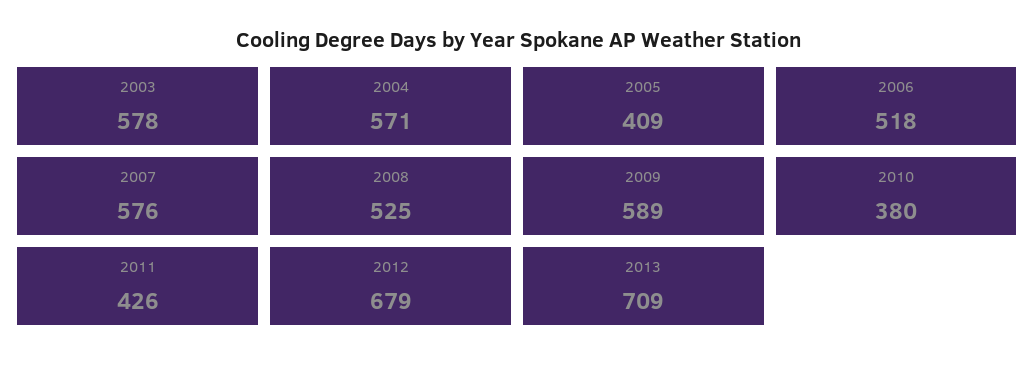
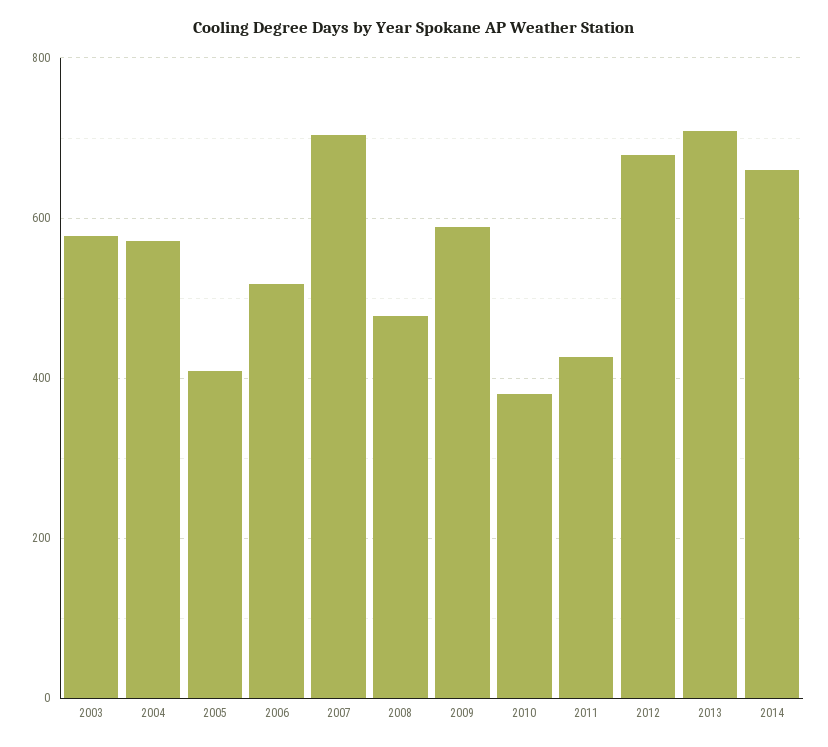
2007: 576 -> 700
2008: 525 -> 480
2014: none -> 660

